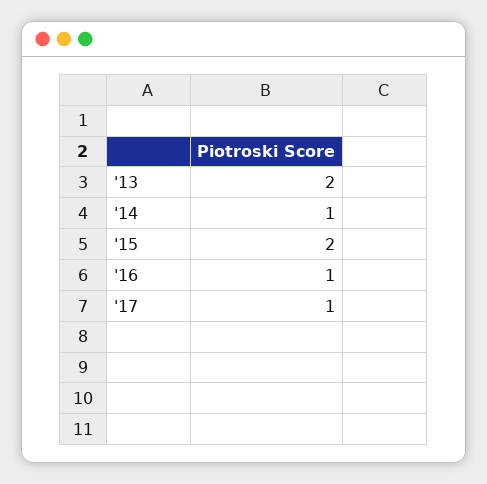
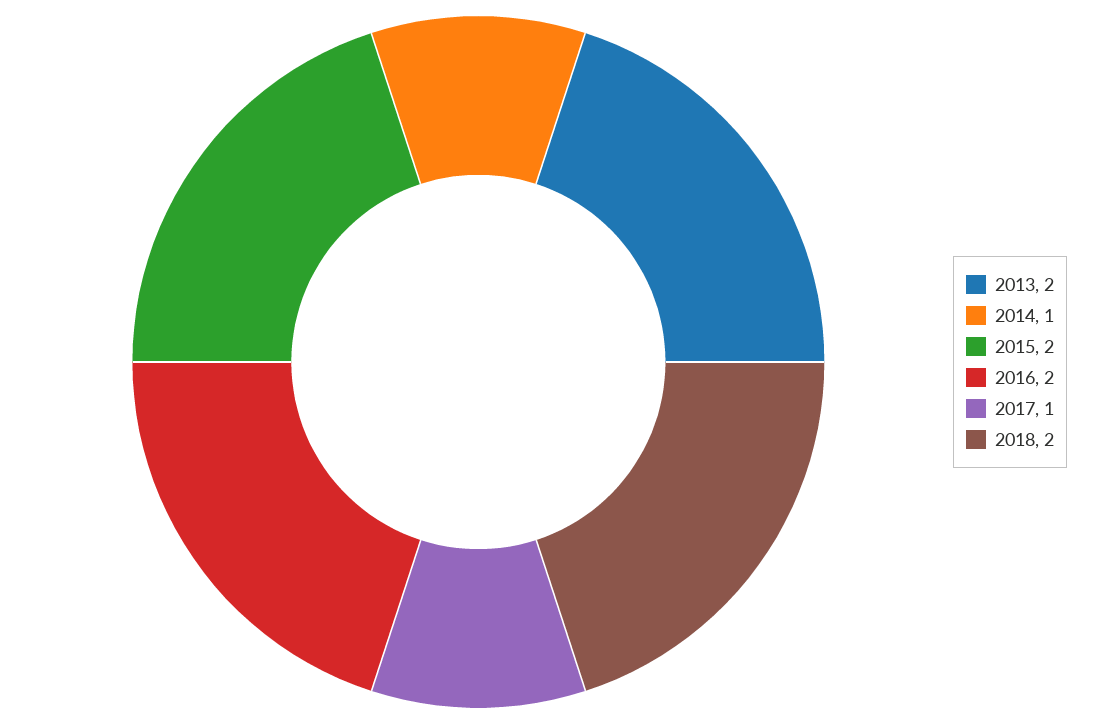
'16: 1 -> 2
2018: none -> 2

